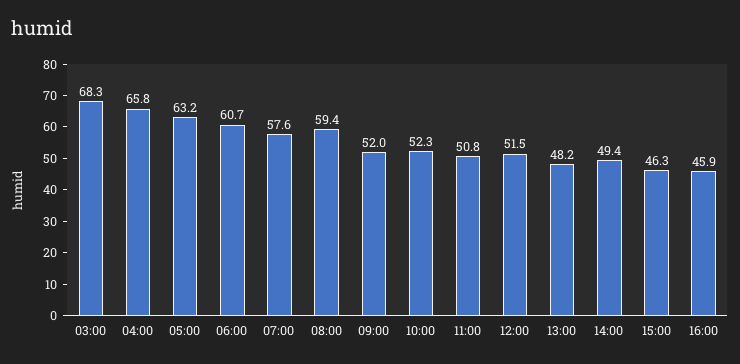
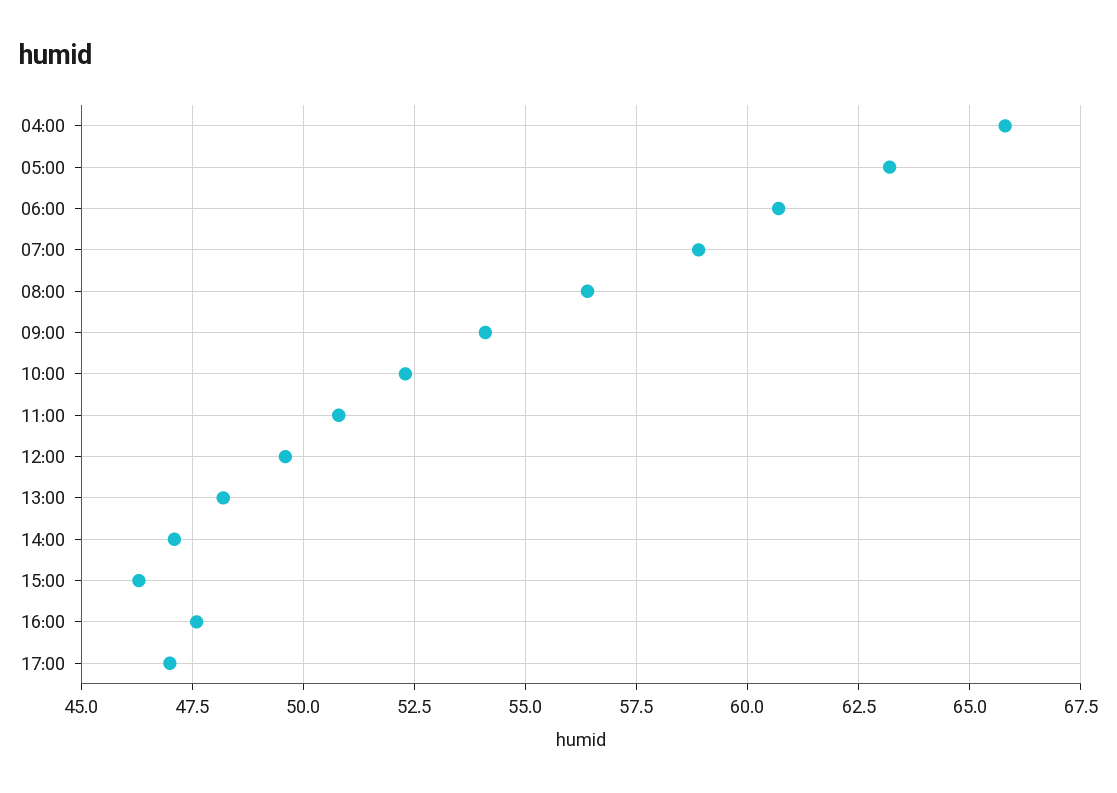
03:00: 68.3 -> none
07:00: 57.6 -> 59
08:00: 59.4 -> 56.5
09:00: 52 -> 54
12:00: 51.5 -> 49.5
14:00: 49.4 -> 47
16:00: 45.9 -> 47.5
17:00: none -> 47

